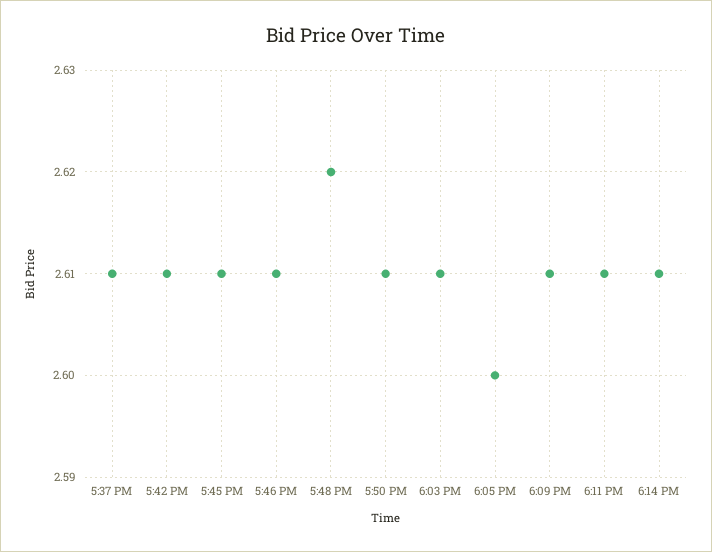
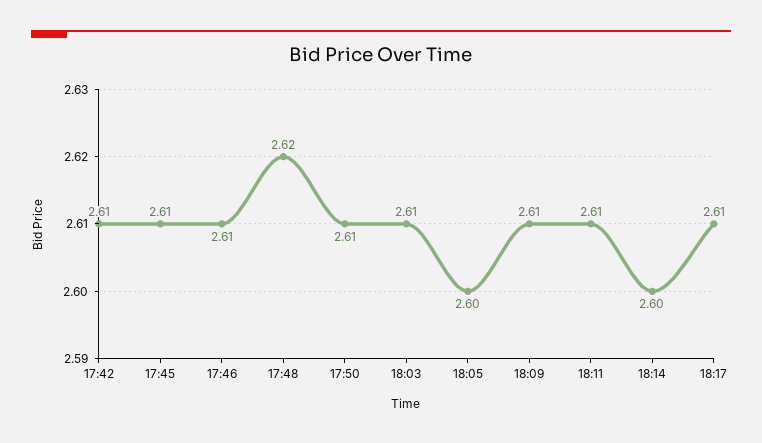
5:37 PM: 2.61 -> none
6:14 PM: 2.61 -> 2.6
18:17: none -> 2.61

